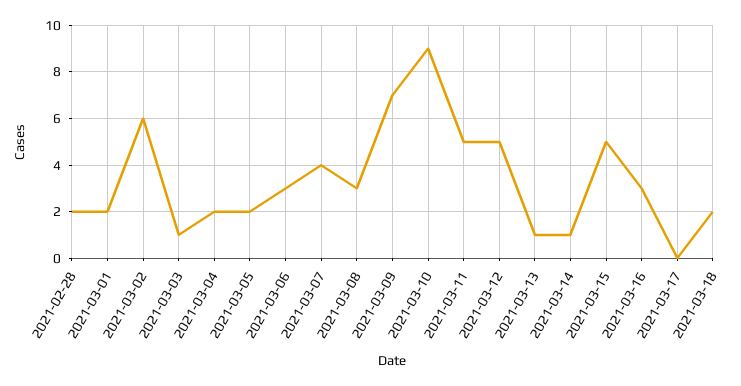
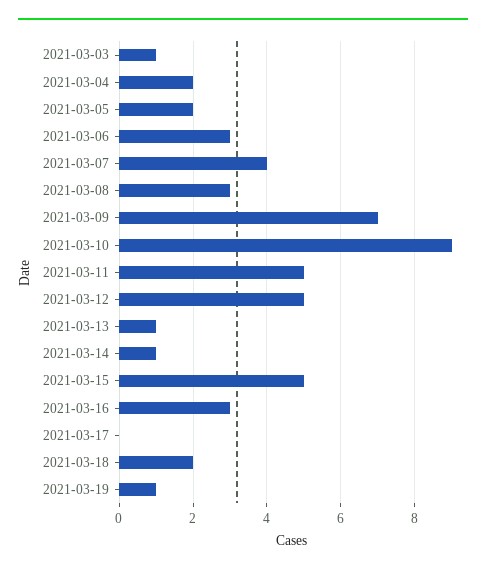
2021-02-28: 2 -> none
2021-03-01: 2 -> none
2021-03-02: 6 -> none
2021-03-19: none -> 1

